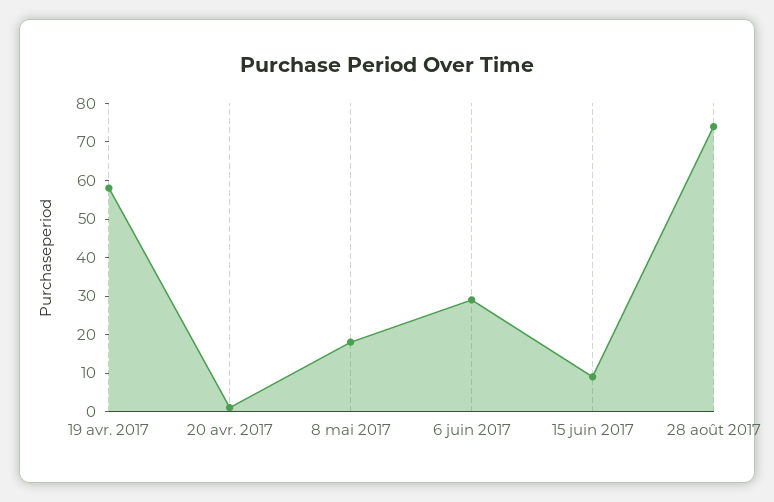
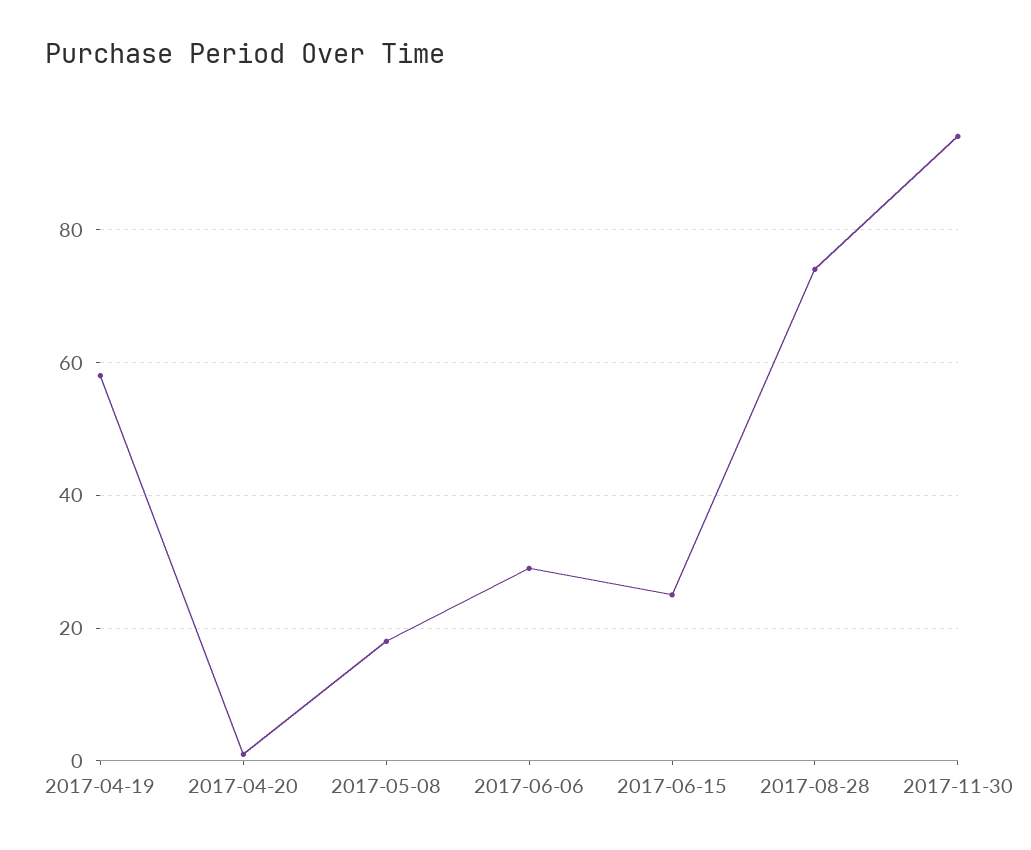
15 juin 2017: 10 -> 25
2017-11-30: none -> 95

